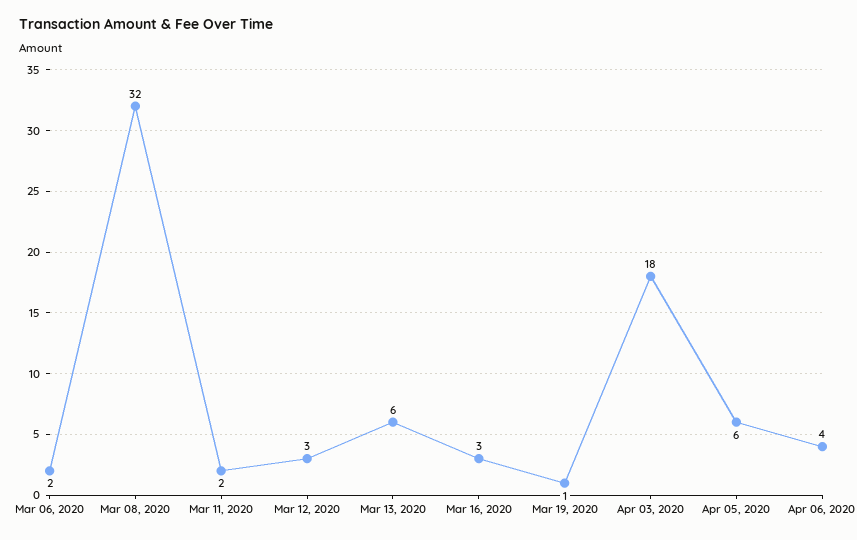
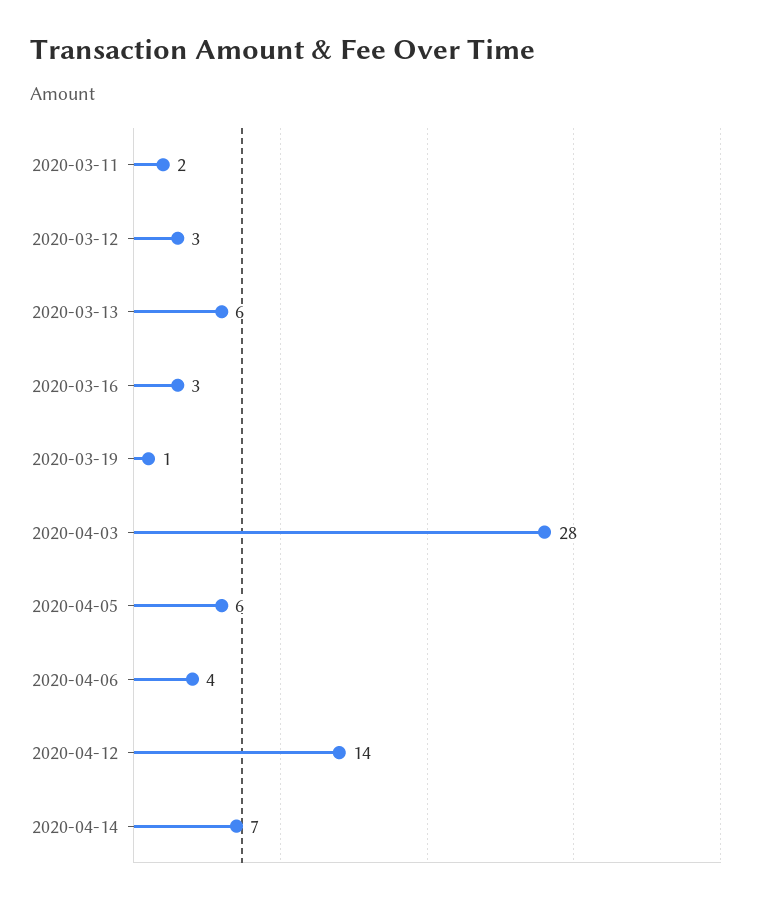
Mar 06, 2020: 2 -> none
Mar 08, 2020: 32 -> none
Apr 03, 2020: 18 -> 28
2020-04-12: none -> 14
2020-04-14: none -> 7

